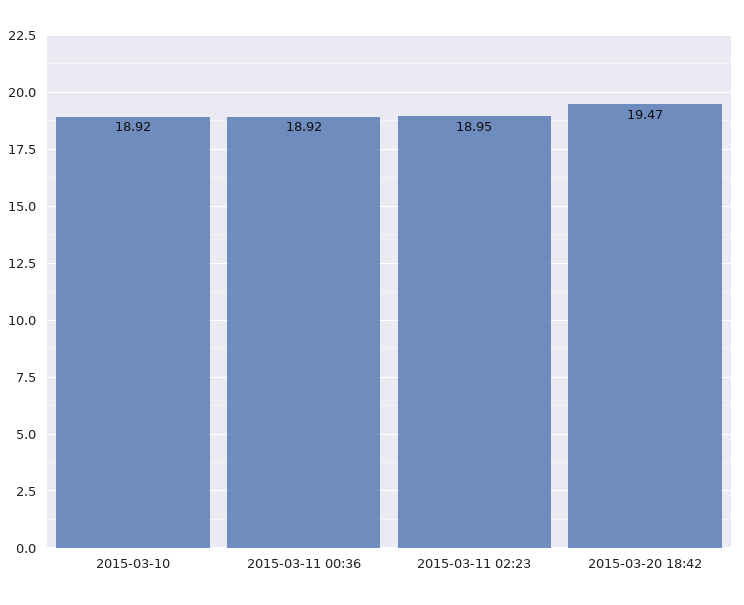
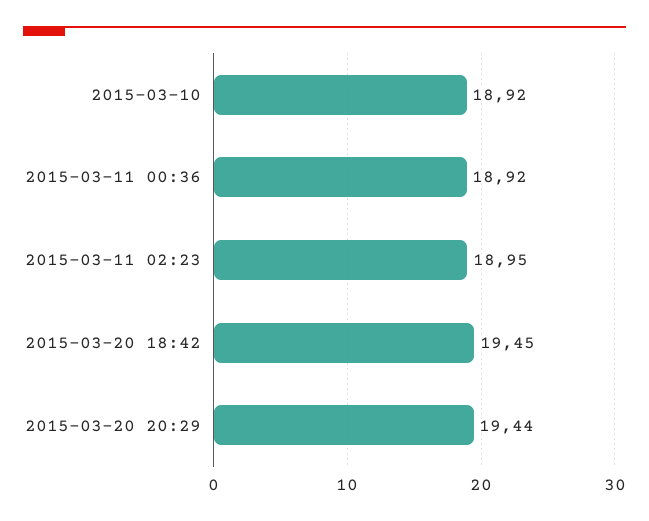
2015-03-20 18:42: 19.47 -> 19.45
2015-03-20 20:29: none -> 19.44

